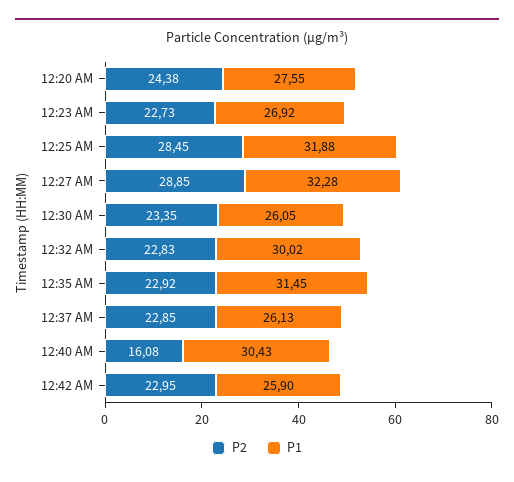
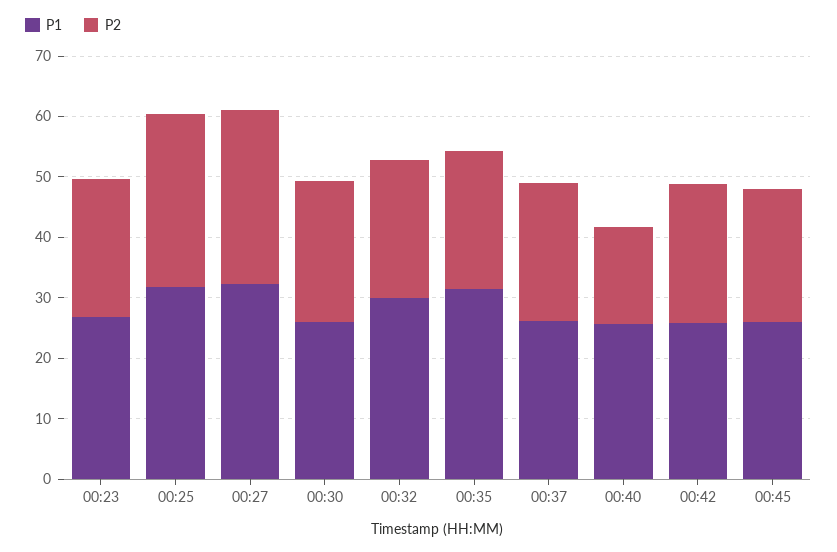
P2, 12:20 AM: 24.38 -> none
P1, 12:20 AM: 27.55 -> none
P1, 12:40 AM: 30.43 -> 26
P1, 00:45: none -> 26
P2, 00:45: none -> 22

